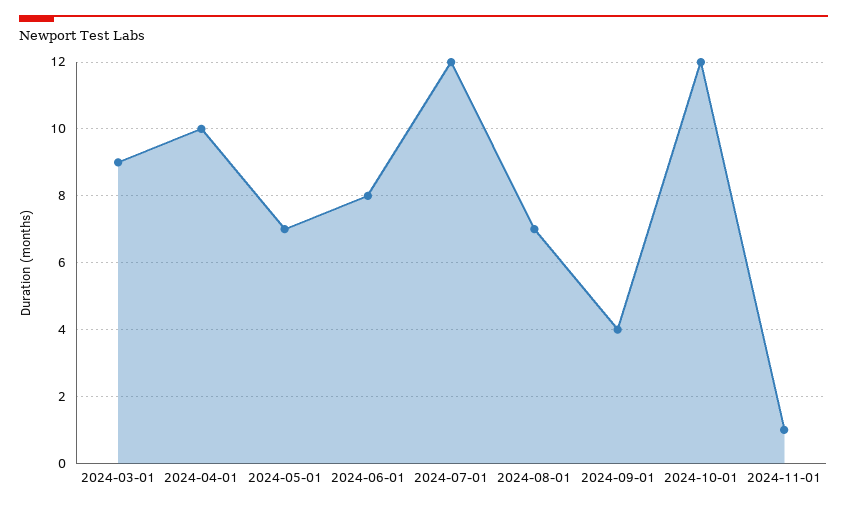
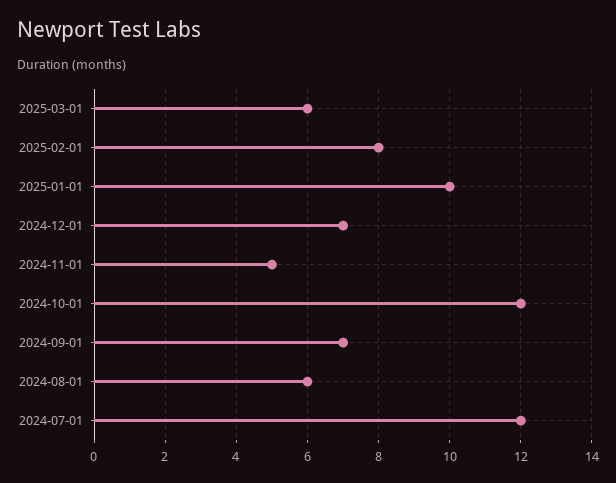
2024-03-01: 9 -> none
2024-04-01: 10 -> none
2024-05-01: 7 -> none
2024-06-01: 8 -> none
2024-08-01: 7 -> 6
2024-09-01: 4 -> 7
2024-11-01: 1 -> 5
2025-03-01: none -> 6
2025-02-01: none -> 8
2025-01-01: none -> 10
2024-12-01: none -> 7

